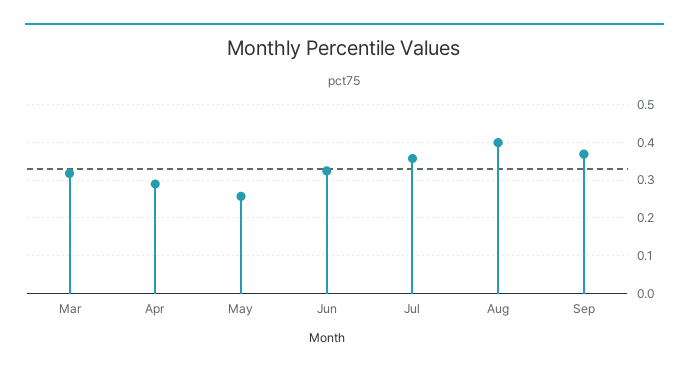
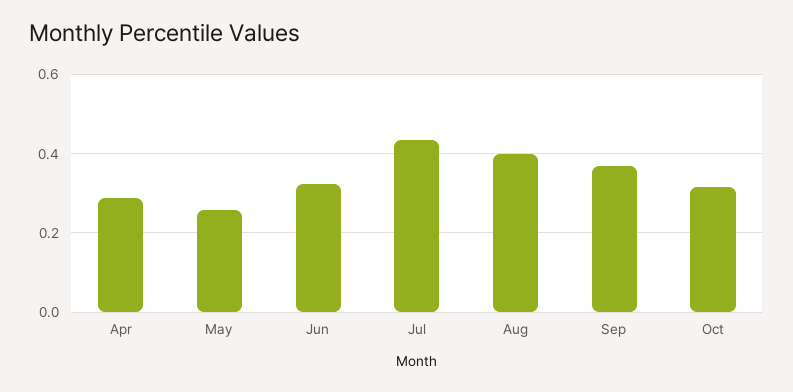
Mar: 0.32 -> none
Jul: 0.36 -> 0.44
Oct: none -> 0.32

